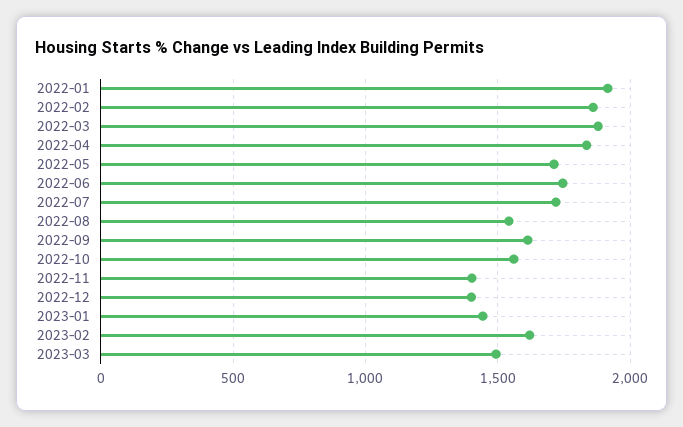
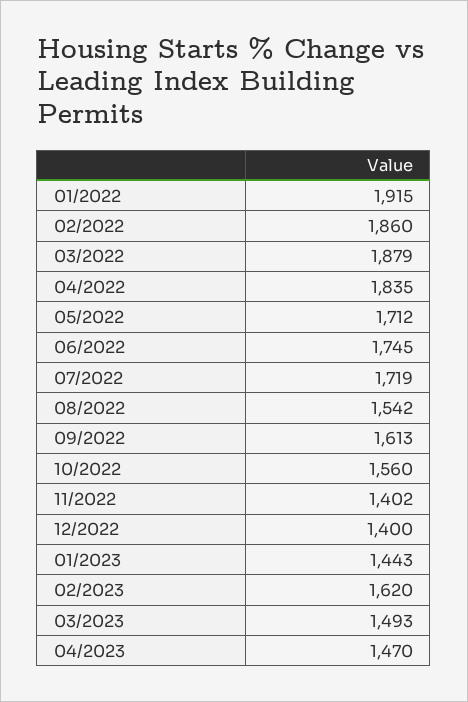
04/2023: none -> 1470

